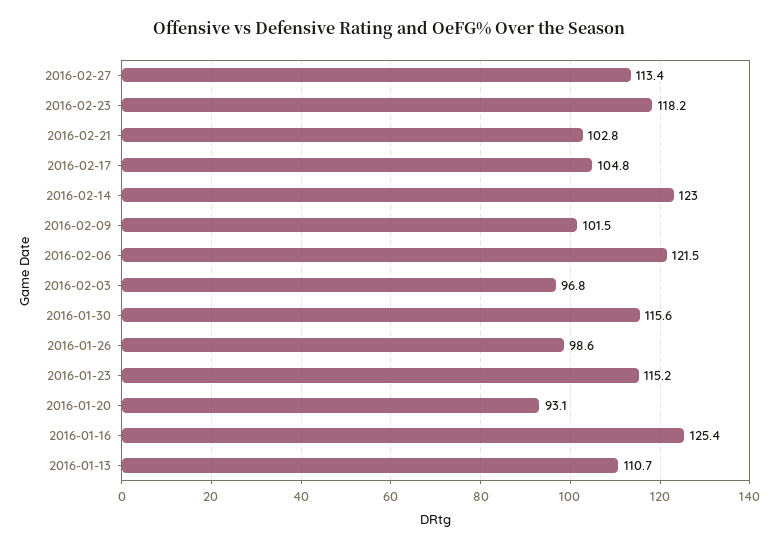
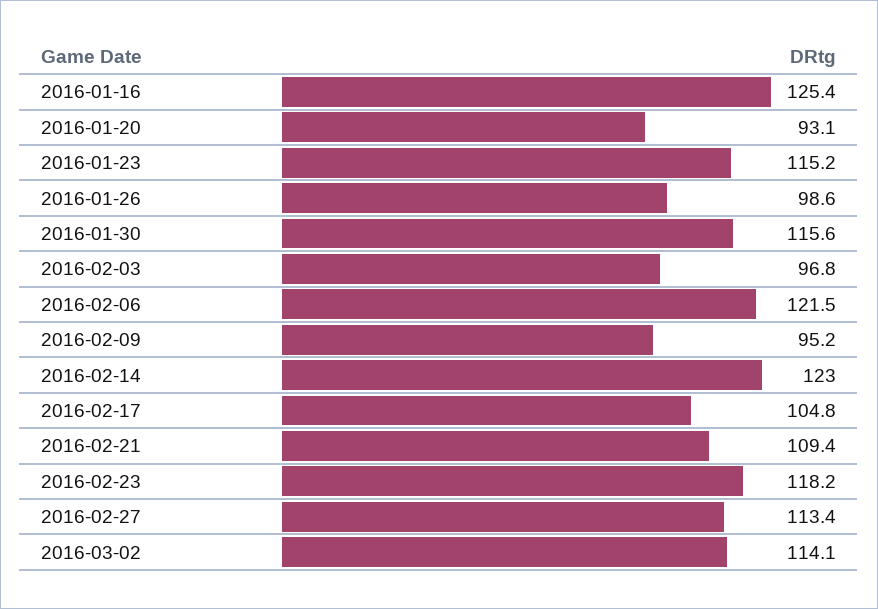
2016-02-21: 102.8 -> 109.4
2016-02-09: 101.5 -> 95.2
2016-01-13: 110.7 -> none
2016-03-02: none -> 114.1

